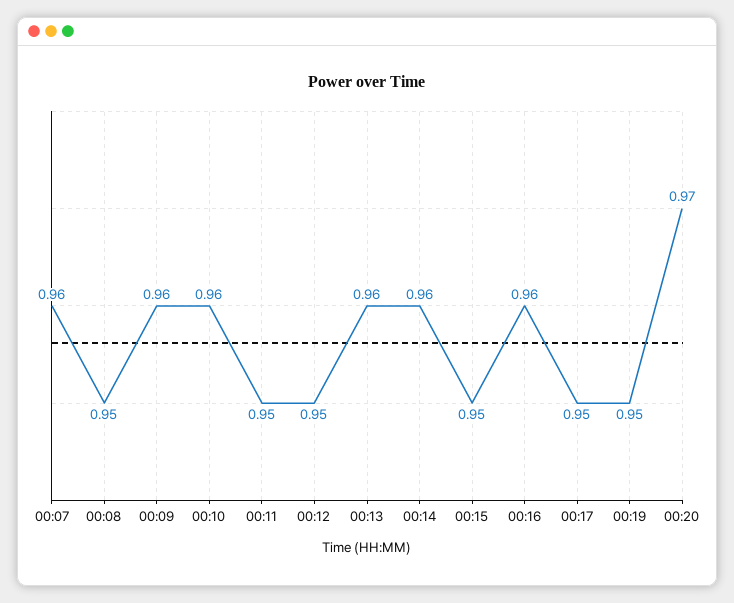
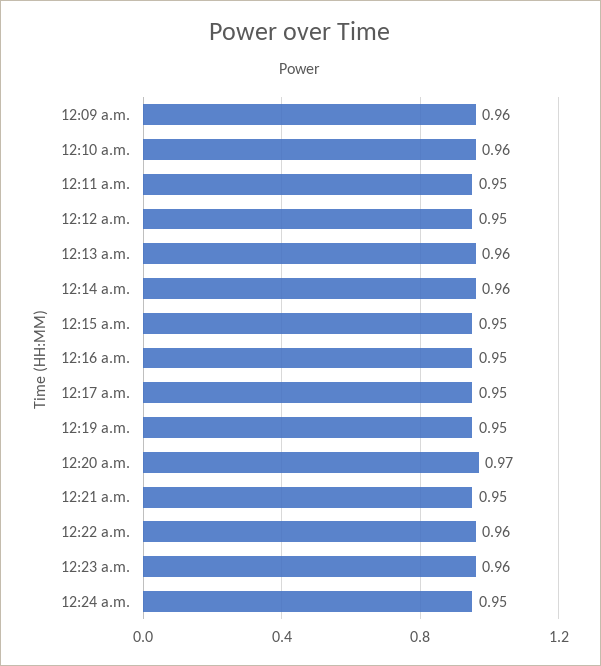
00:07: 0.96 -> none
00:08: 0.95 -> none
00:16: 0.96 -> 0.95
12:21 a.m.: none -> 0.95
12:22 a.m.: none -> 0.96
12:23 a.m.: none -> 0.96
12:24 a.m.: none -> 0.95

